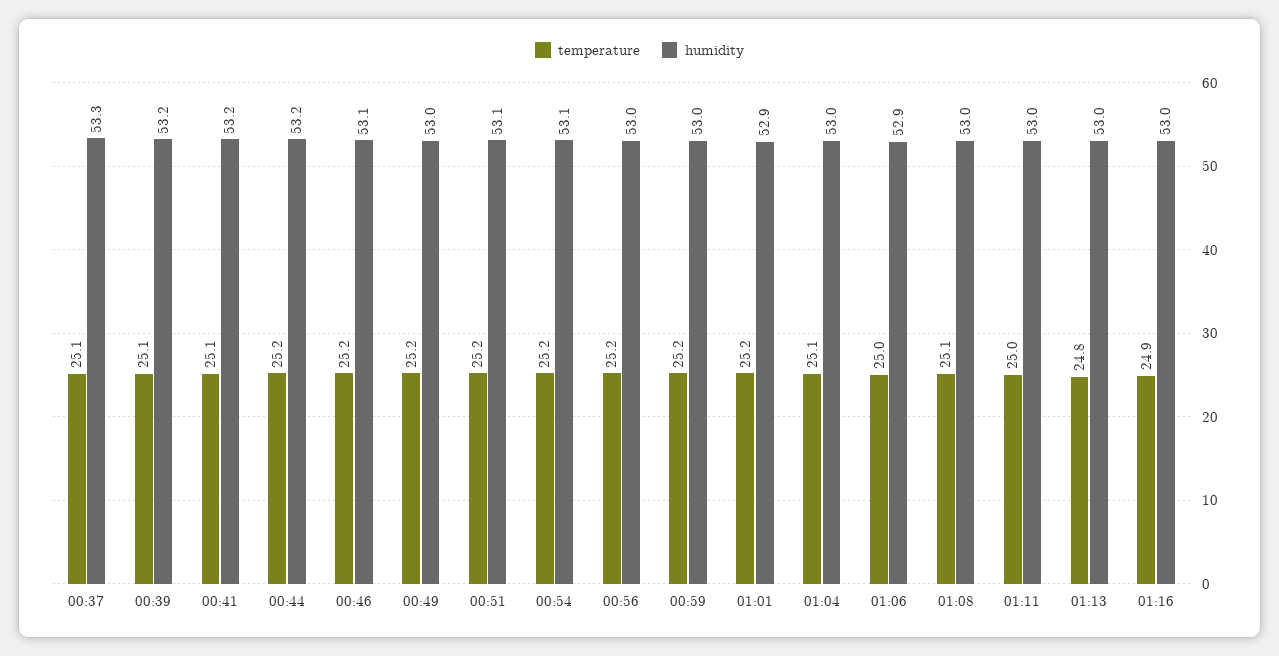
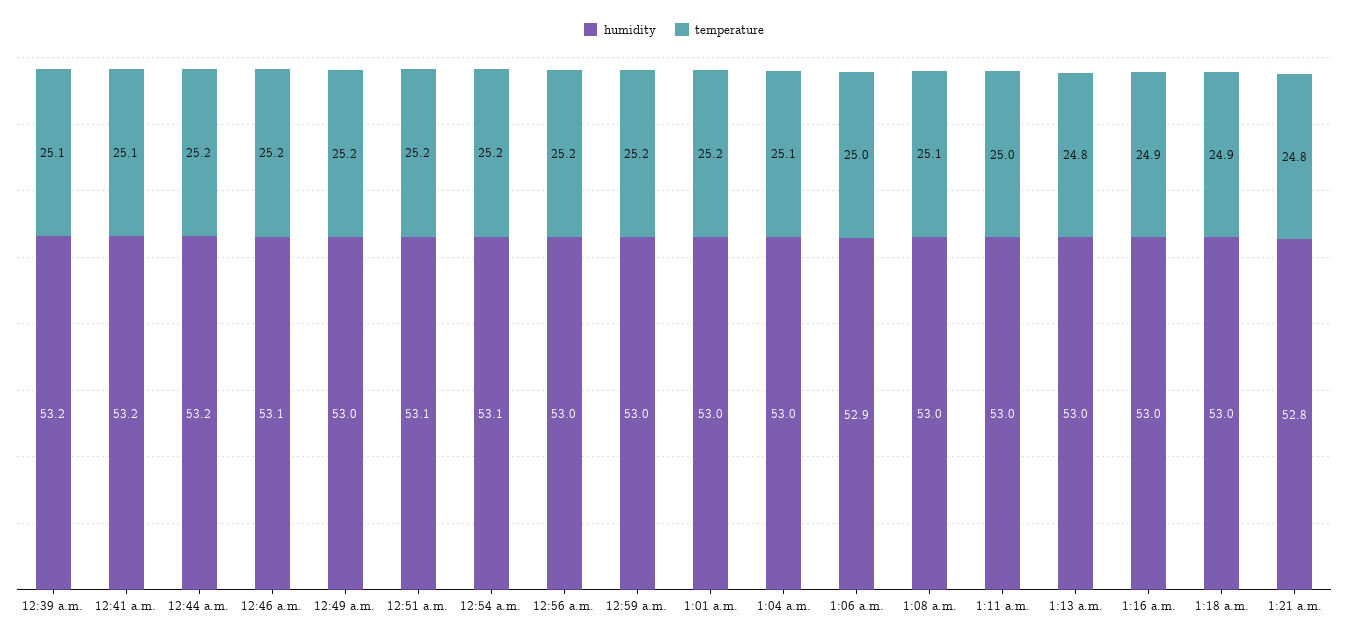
temperature, 00:37: 25.1 -> none
humidity, 00:37: 53.3 -> none
humidity, 01:01: 52.9 -> 53
humidity, 1:18 a.m.: none -> 53
temperature, 1:18 a.m.: none -> 24.9
humidity, 1:21 a.m.: none -> 52.8
temperature, 1:21 a.m.: none -> 24.8

